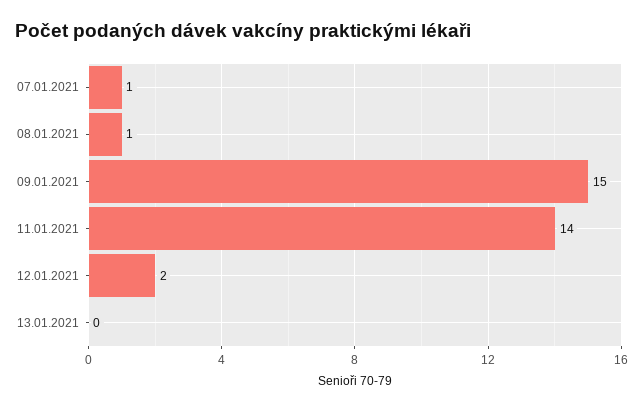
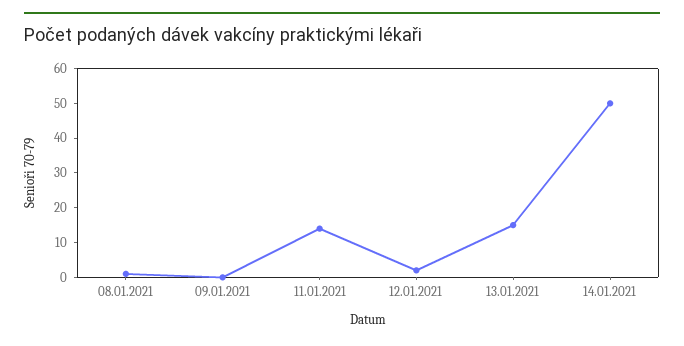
07.01.2021: 1 -> none
09.01.2021: 15 -> 0
13.01.2021: 0 -> 15
14.01.2021: none -> 50

